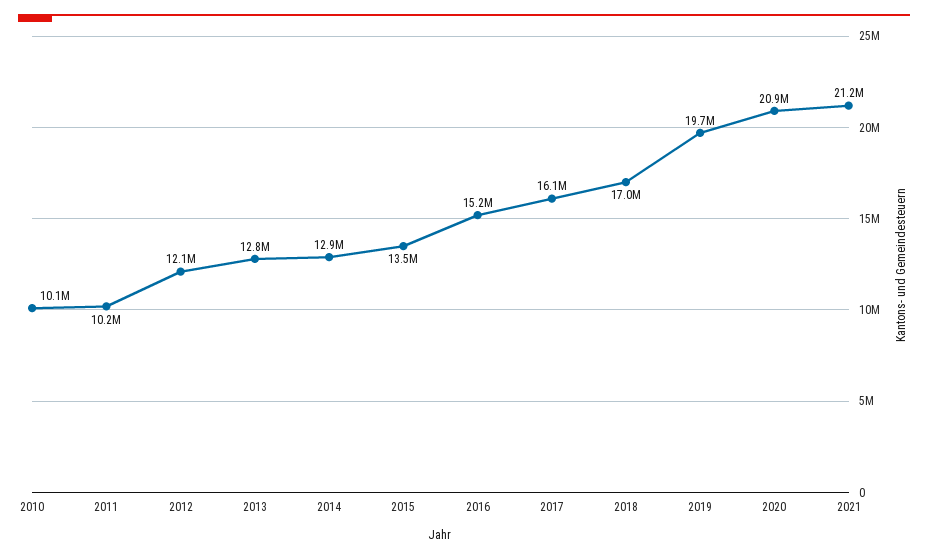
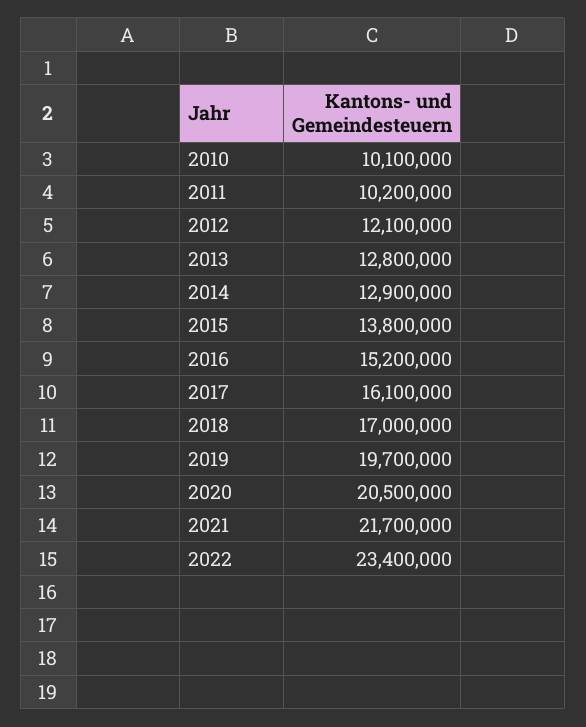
2015: 13500000 -> 13800000
2020: 20900000 -> 20500000
2021: 21200000 -> 21700000
2022: none -> 23400000

